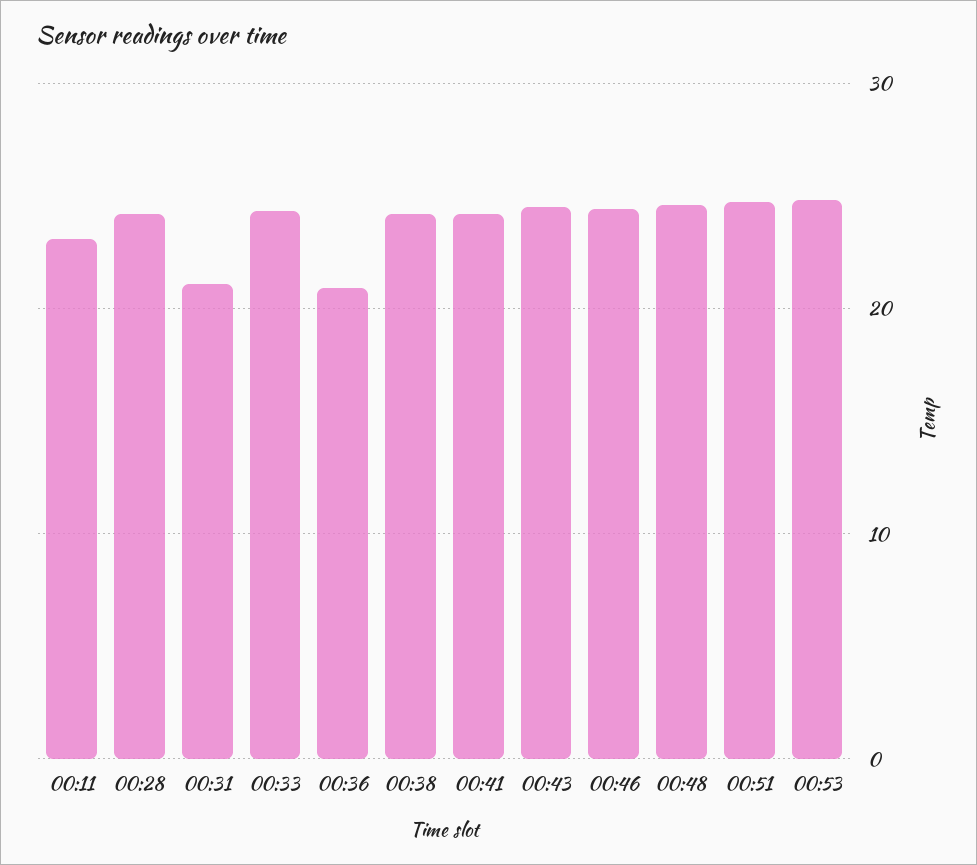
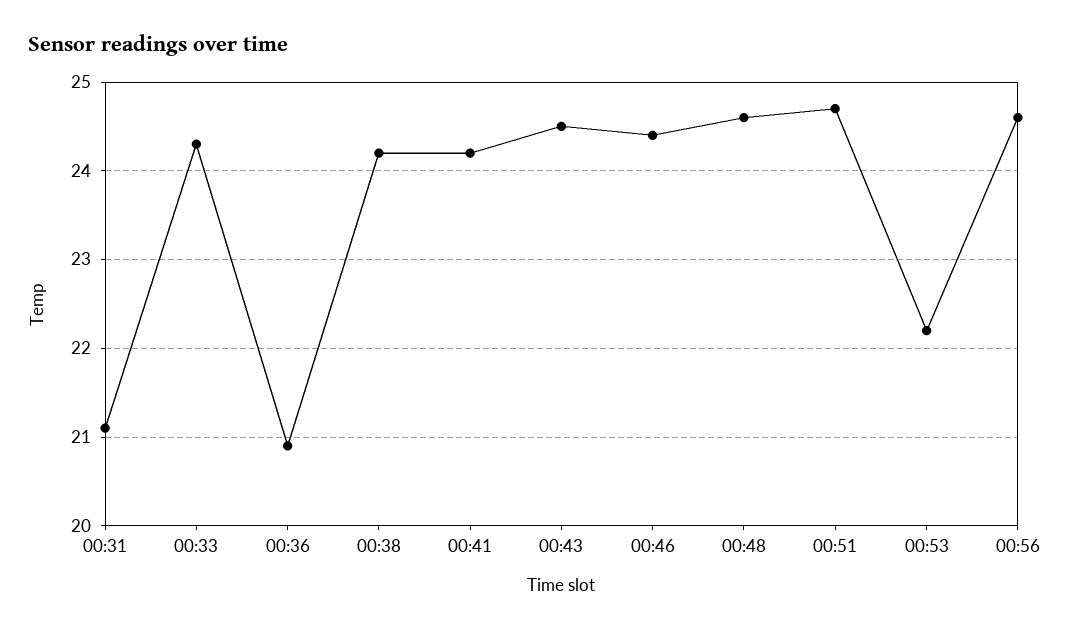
00:11: 23 -> none
00:28: 24 -> none
00:53: 25 -> 22.2
00:56: none -> 24.6

